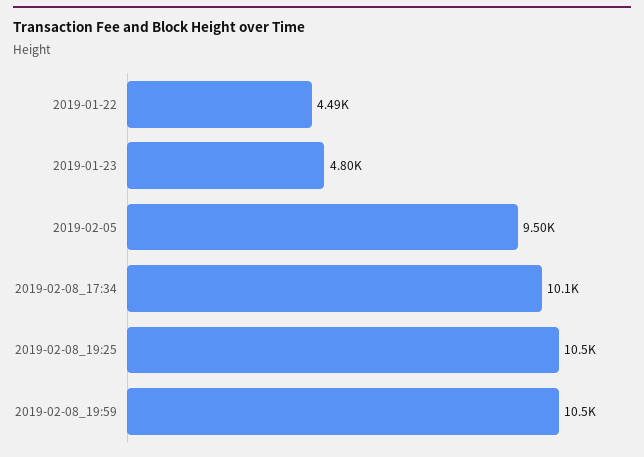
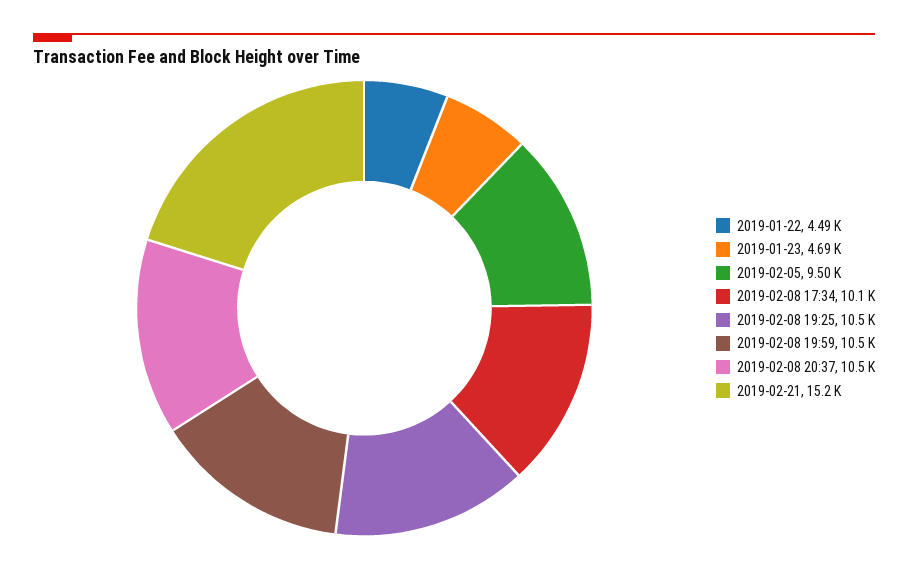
2019-01-23: 4800 -> 4690
2019-02-08 20:37: none -> 10500
2019-02-21: none -> 15200

